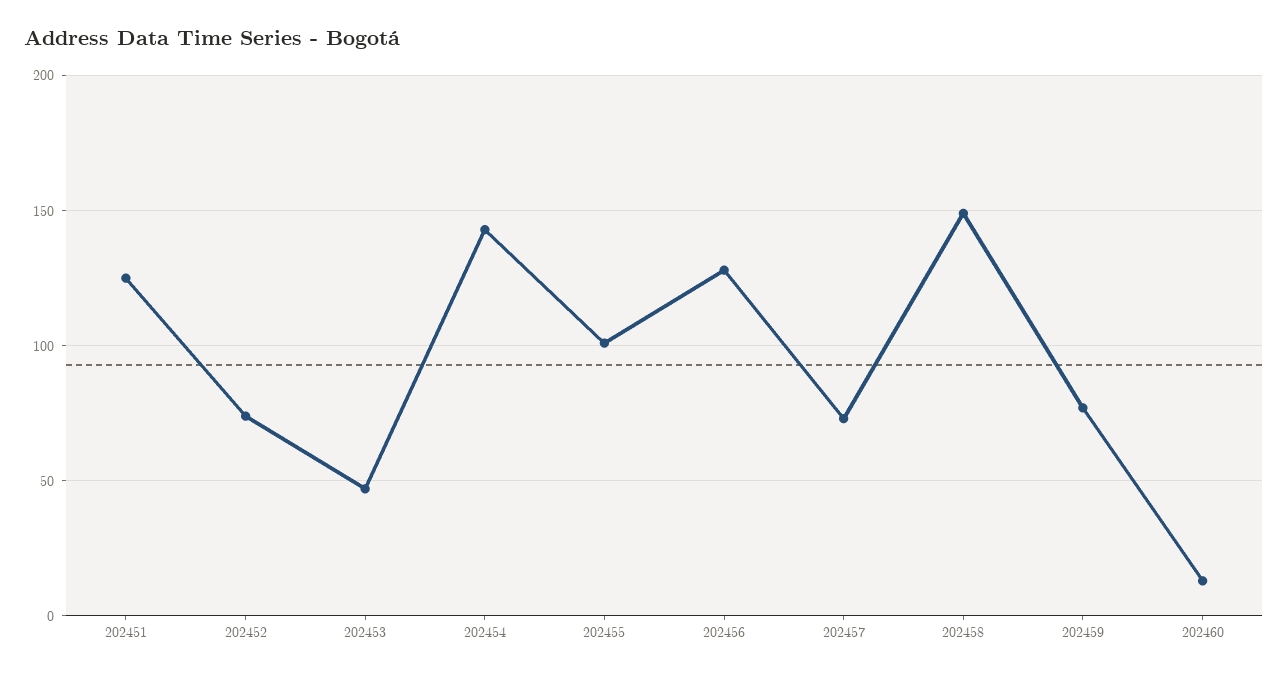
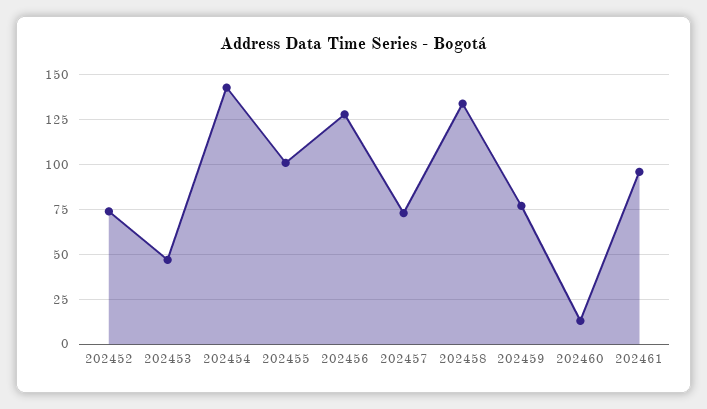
202451: 125 -> none
202458: 150 -> 135
202461: none -> 95

